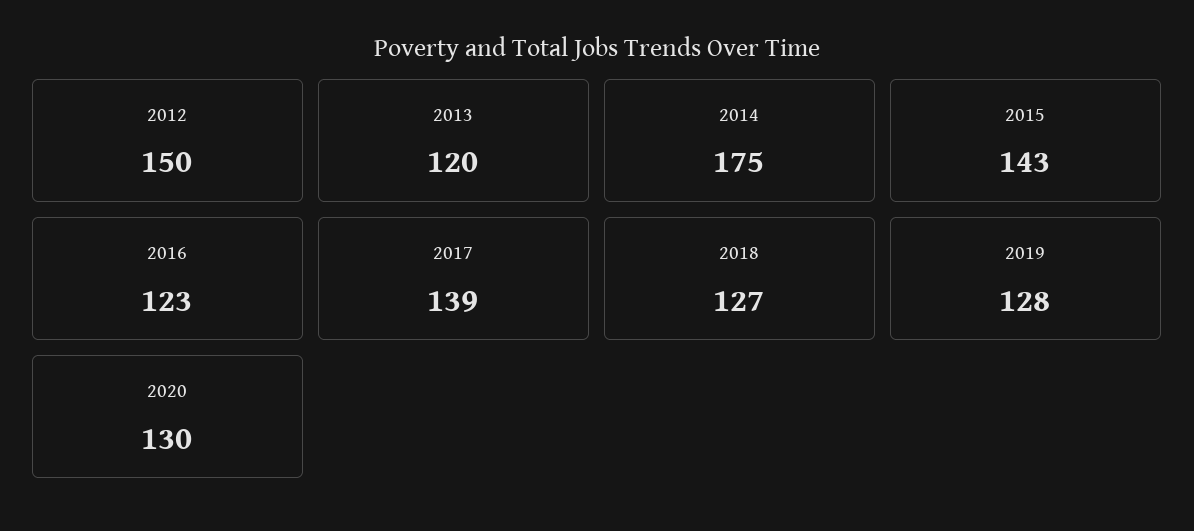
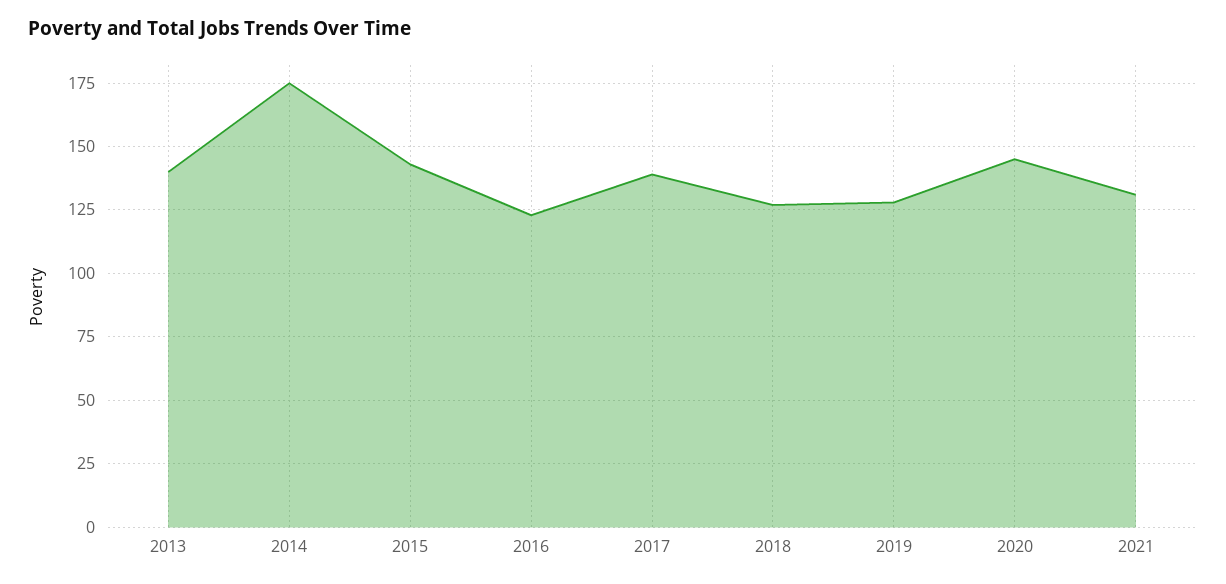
2012: 150 -> none
2013: 120 -> 140
2020: 130 -> 145
2021: none -> 130

